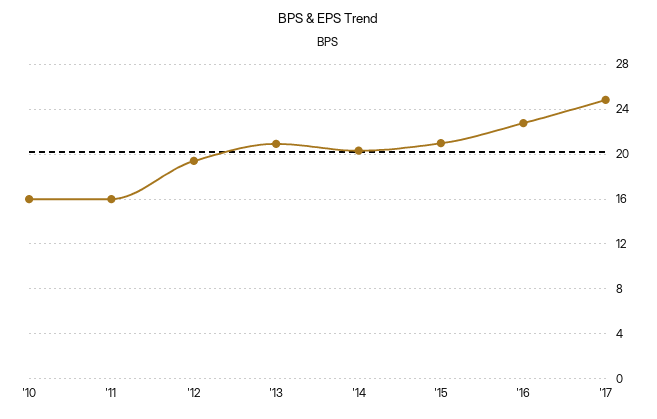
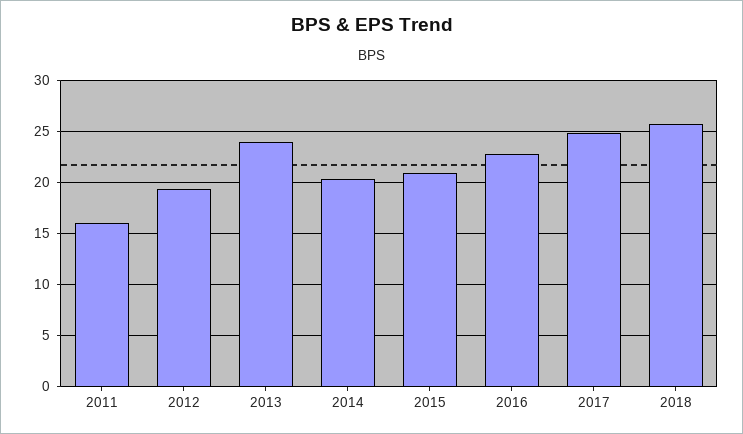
'10: 16 -> none
'13: 21 -> 24
2018: none -> 26

